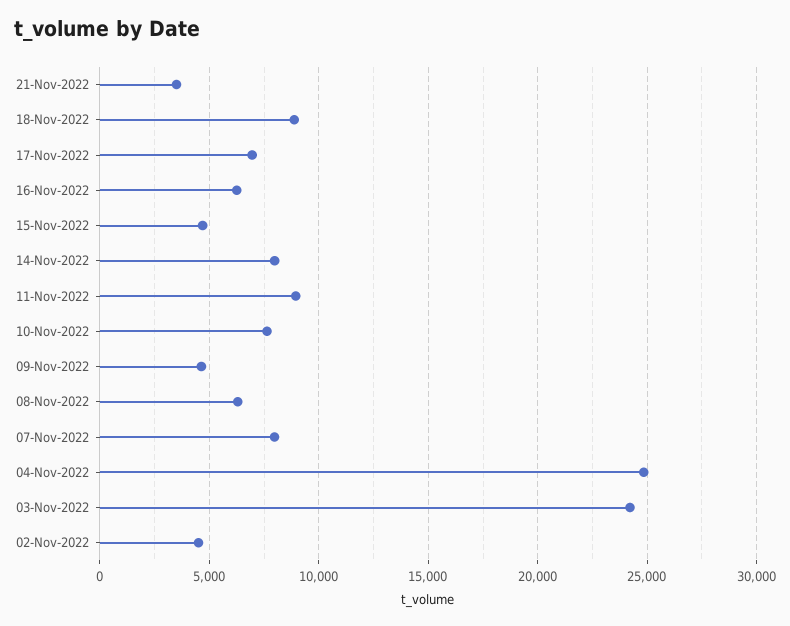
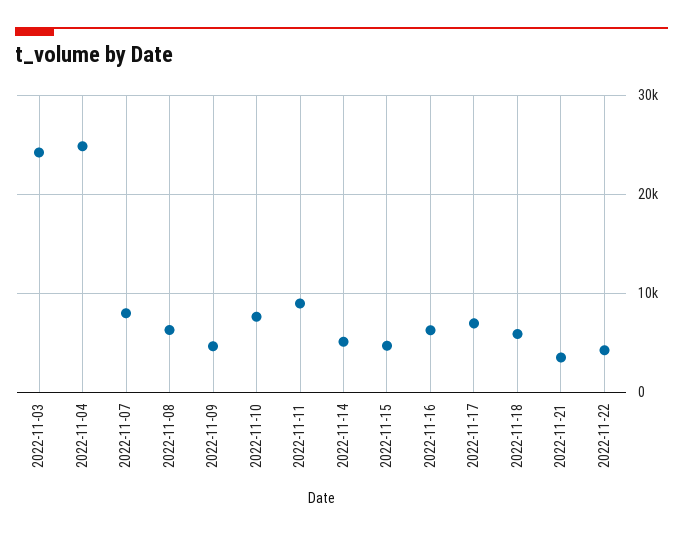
18-Nov-2022: 9000 -> 6000
14-Nov-2022: 8000 -> 5000
02-Nov-2022: 4500 -> none
2022-11-22: none -> 4000

